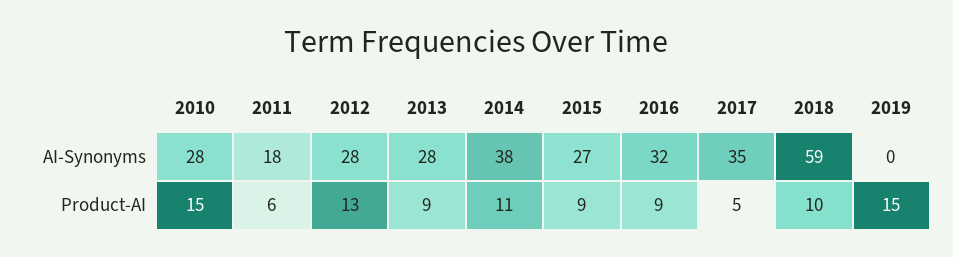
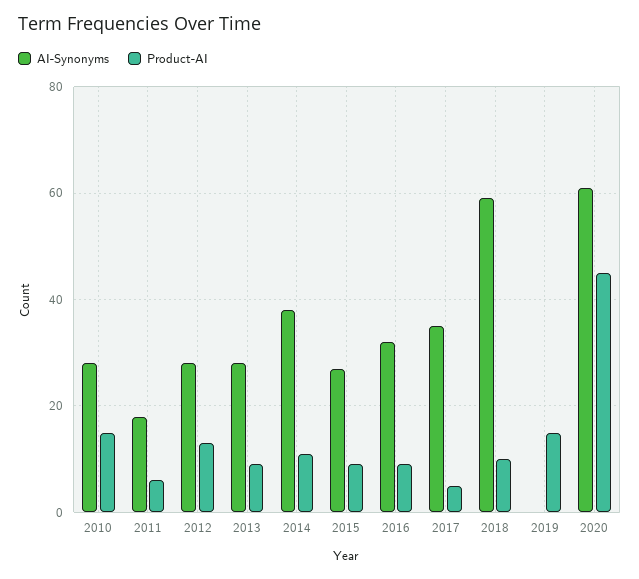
AI-Synonyms, 2020: none -> 60
Product-AI, 2020: none -> 45

